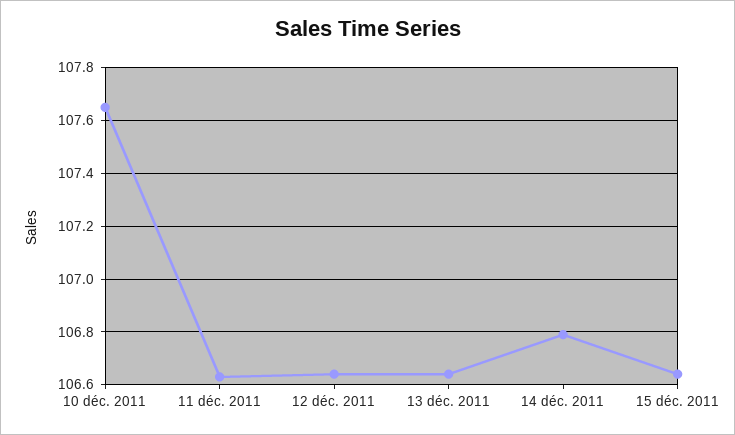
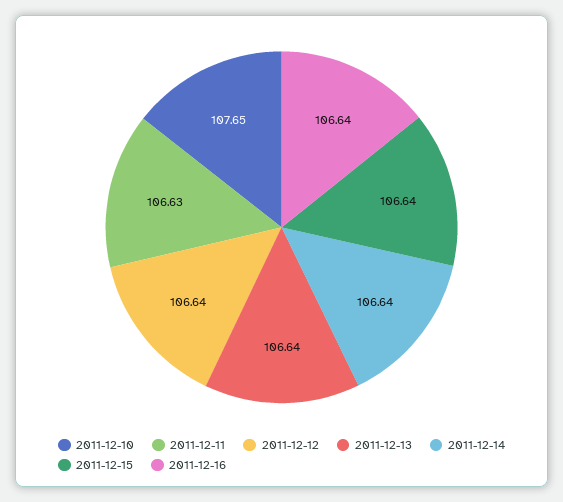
14 déc. 2011: 106.8 -> 106.64
2011-12-16: none -> 106.64

